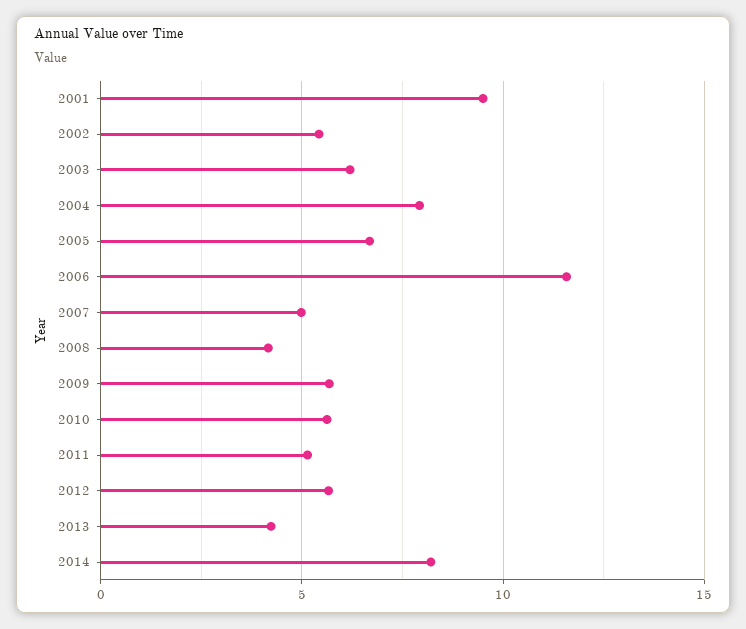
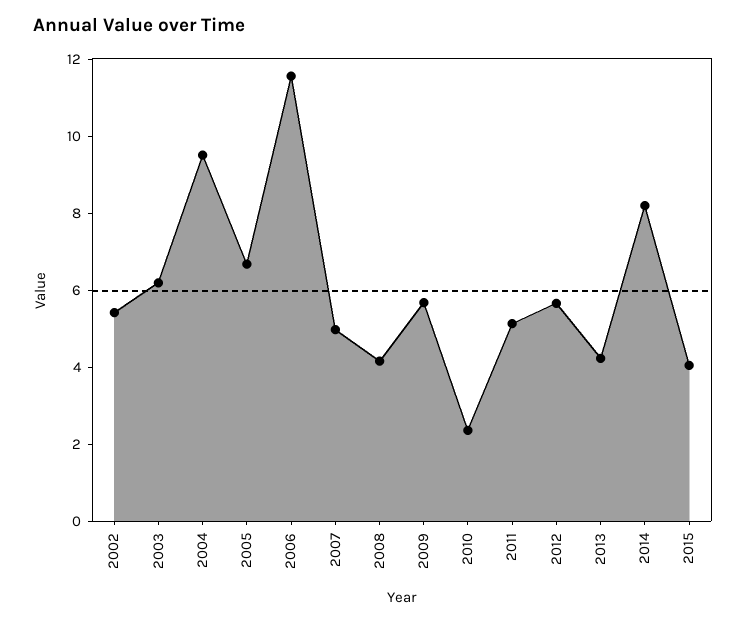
2001: 9.5 -> none
2004: 8 -> 9.5
2010: 5.5 -> 2.5
2015: none -> 4

